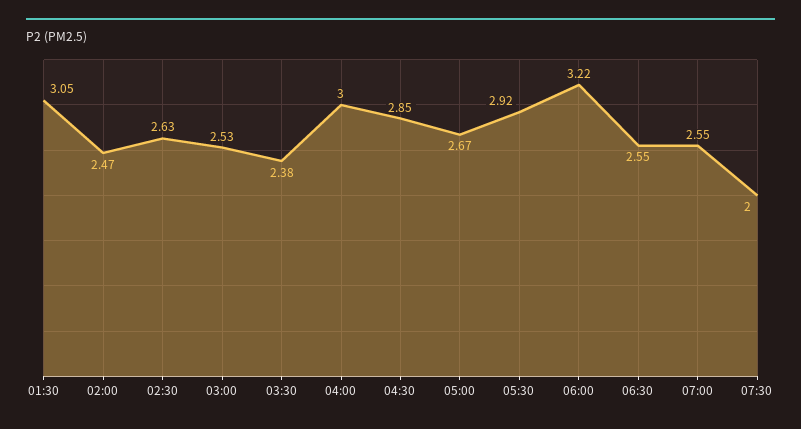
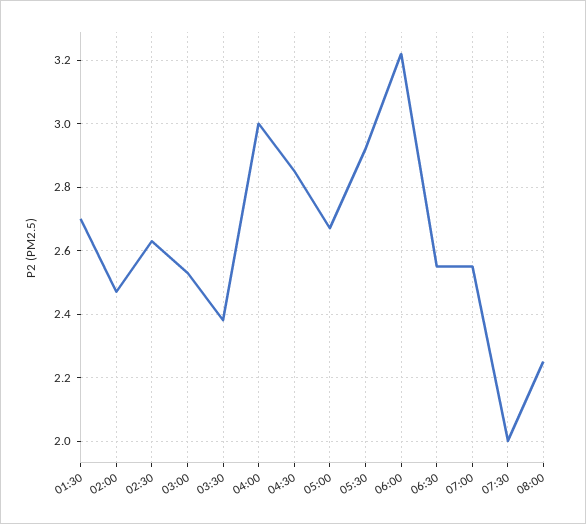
01:30: 3.05 -> 2.7
08:00: none -> 2.25

